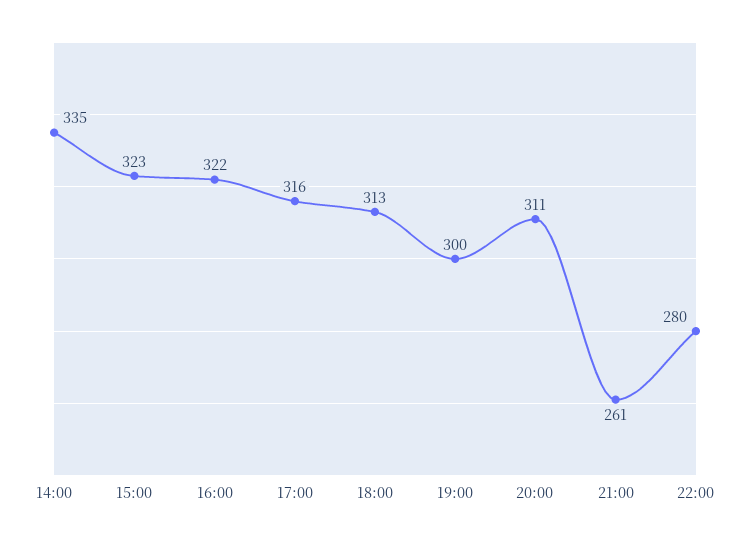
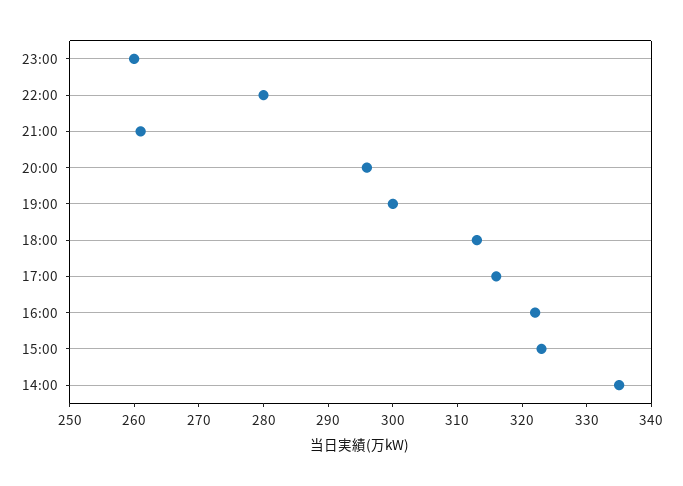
20:00: 311 -> 295
23:00: none -> 260

